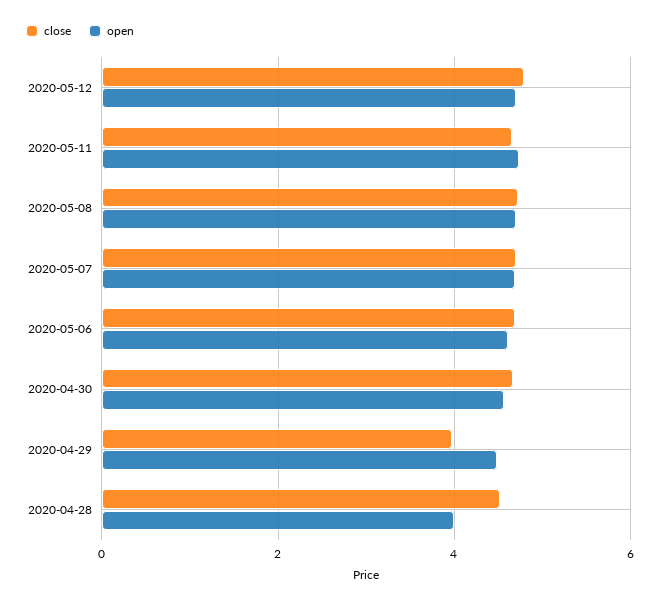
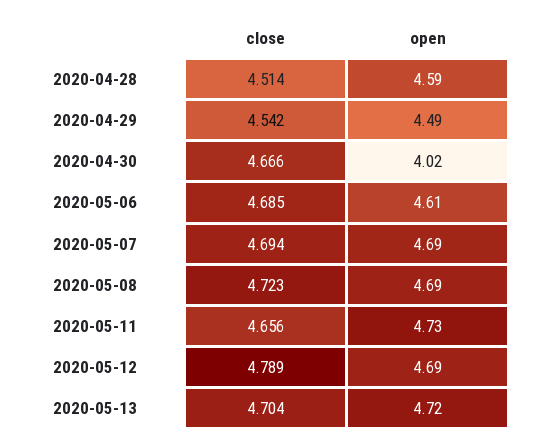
open, 2020-04-30: 4.6 -> 4.02
close, 2020-04-29: 4 -> 4.542
open, 2020-04-28: 4 -> 4.59
close, 2020-05-13: none -> 4.704
open, 2020-05-13: none -> 4.72

